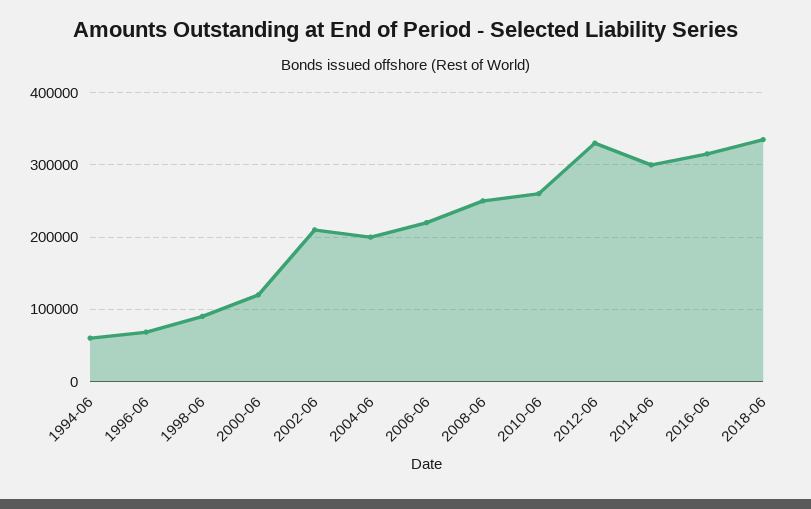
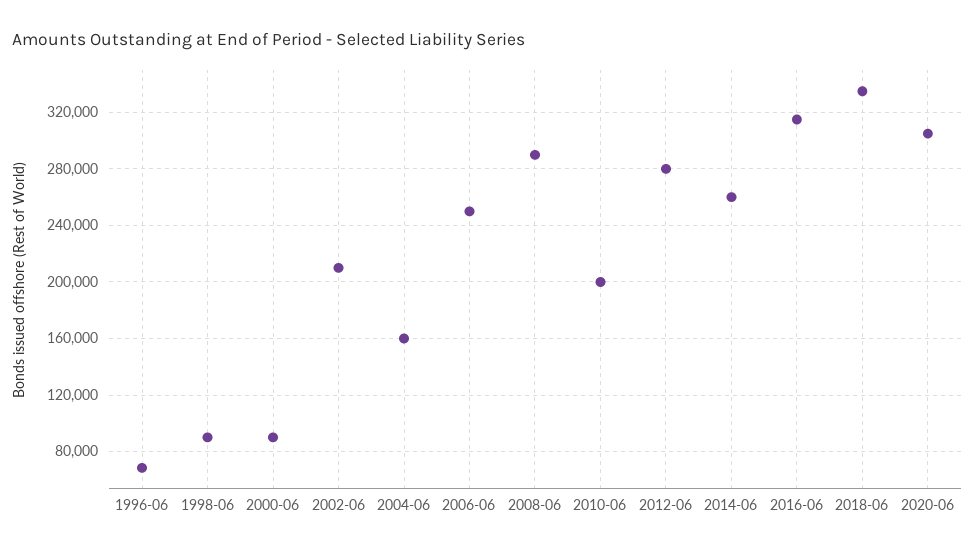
1994-06: 60000 -> none
2000-06: 120000 -> 90000
2004-06: 200000 -> 160000
2006-06: 220000 -> 250000
2008-06: 250000 -> 290000
2010-06: 260000 -> 200000
2012-06: 330000 -> 280000
2014-06: 300000 -> 260000
2020-06: none -> 305000

